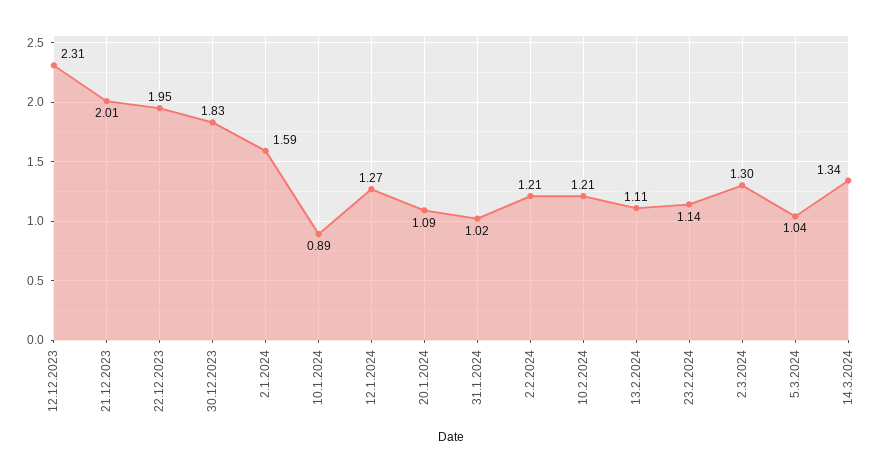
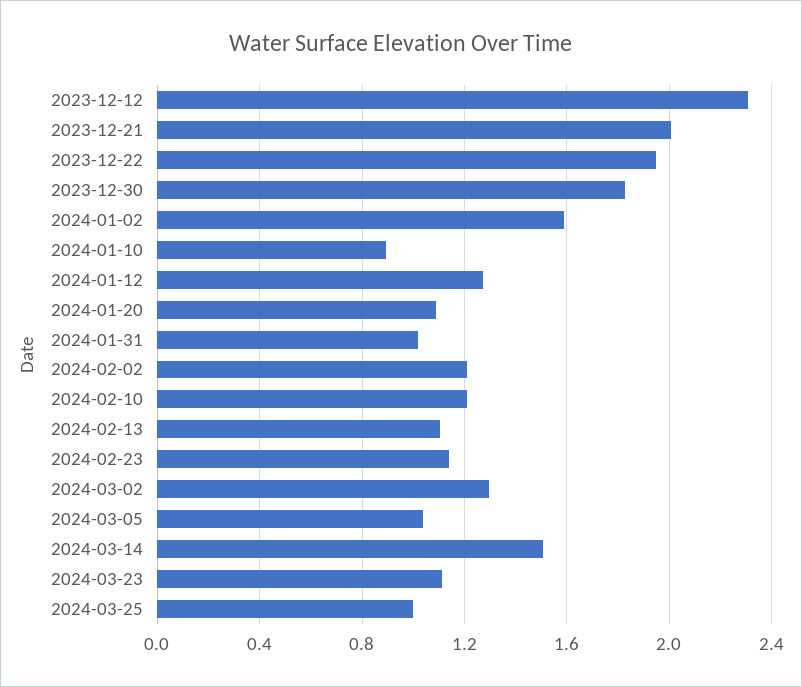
14.3.2024: 1.34 -> 1.5
2024-03-23: none -> 1.1
2024-03-25: none -> 1

